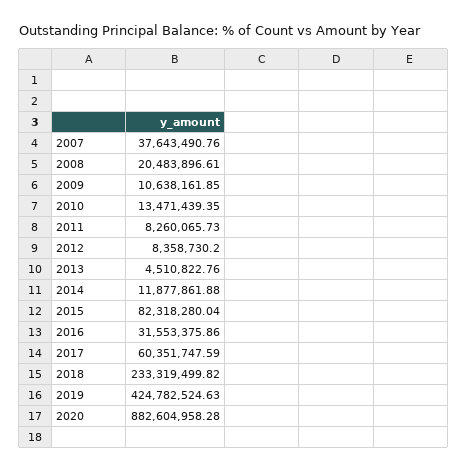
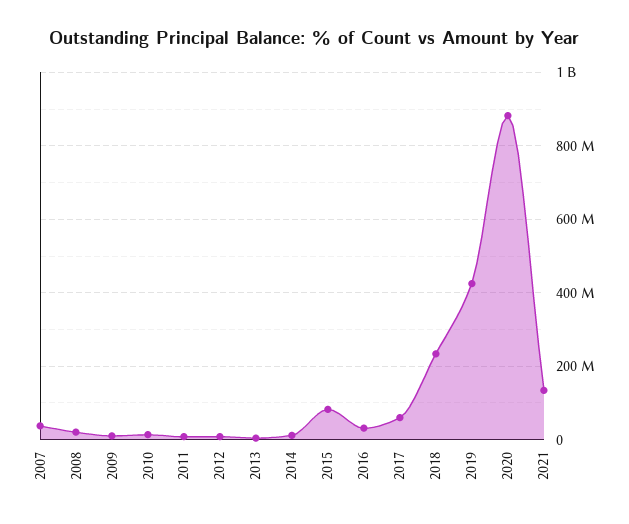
2021: none -> 140000000

